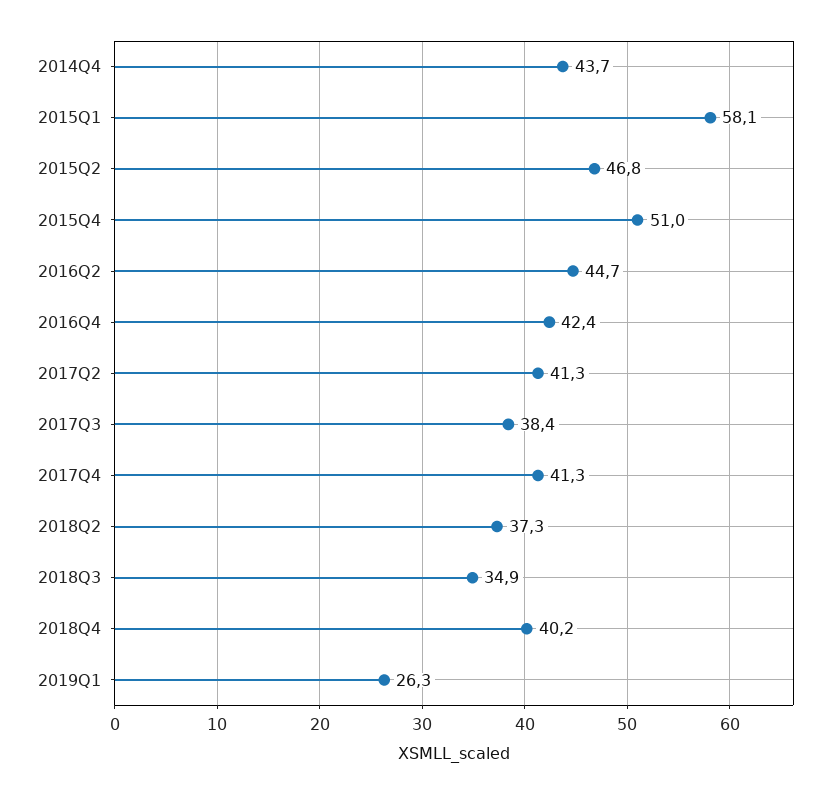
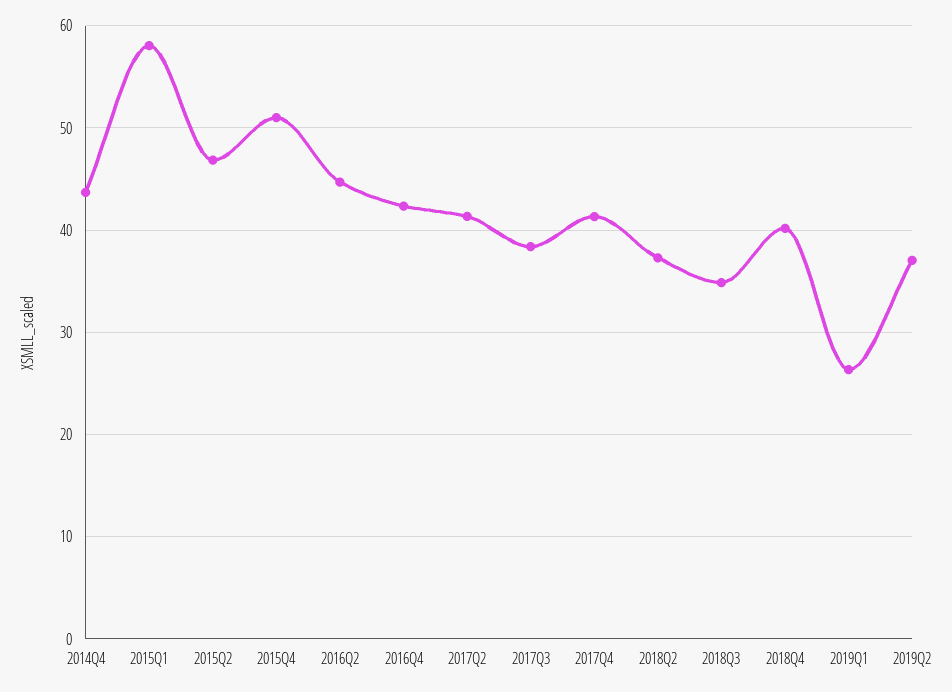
2019Q2: none -> 37

